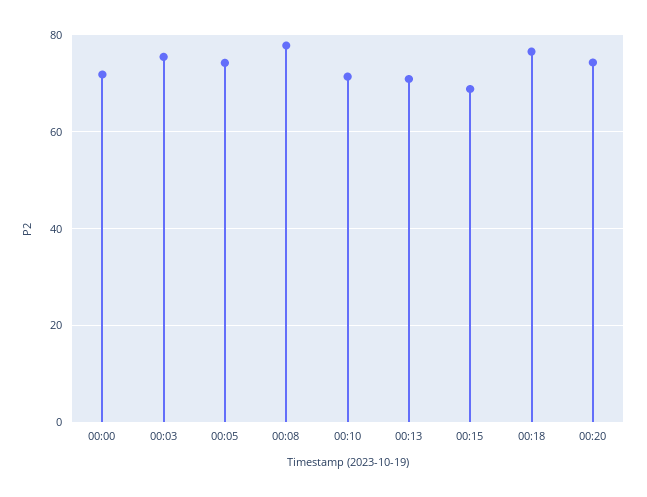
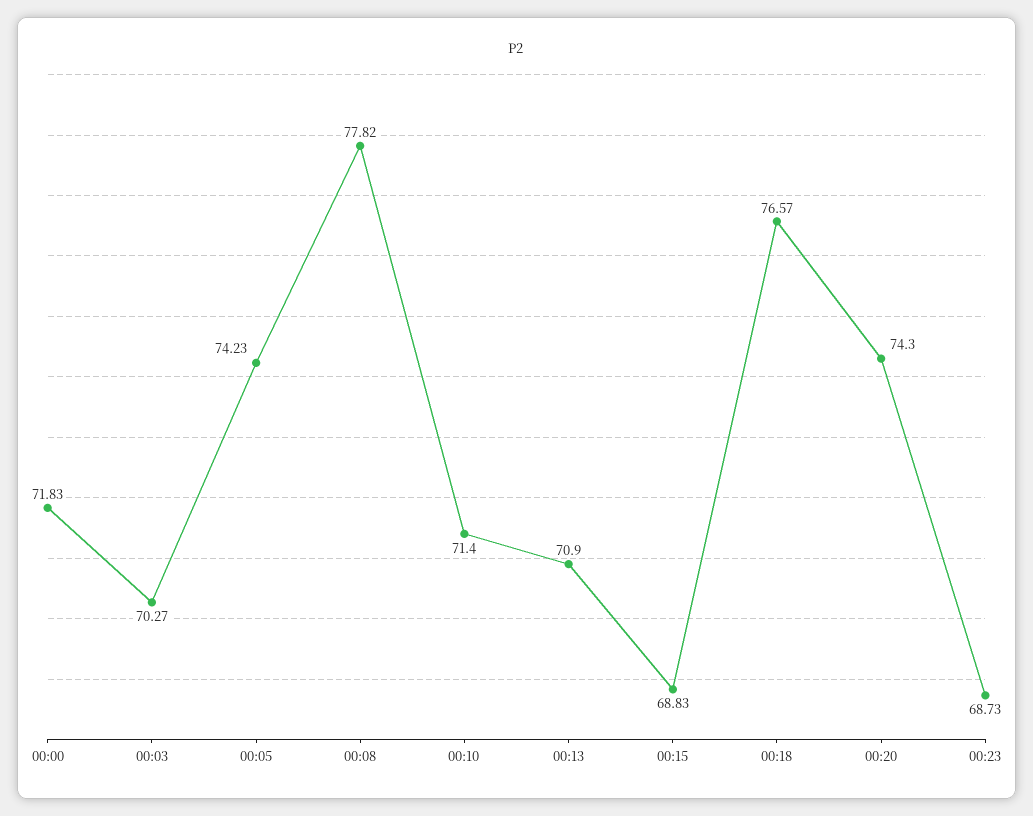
00:03: 76 -> 70.27
00:23: none -> 68.73

